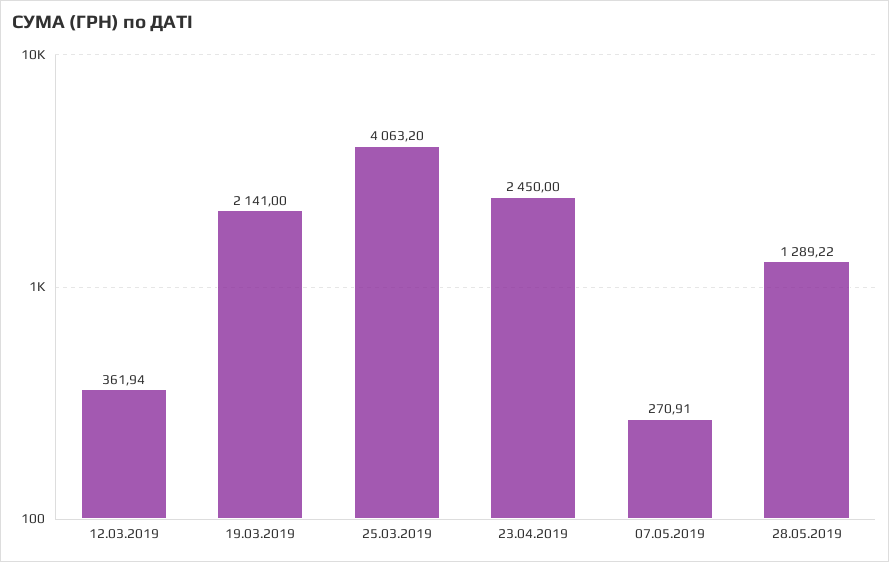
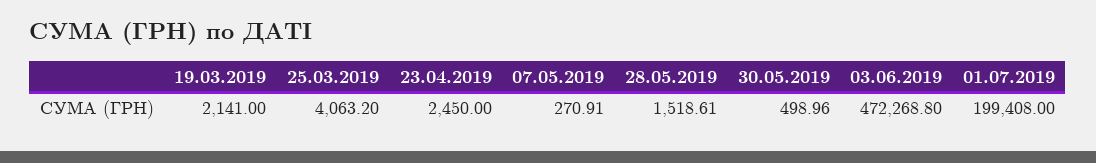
12.03.2019: 361.94 -> none
28.05.2019: 1289.22 -> 1518.61
30.05.2019: none -> 498.96
03.06.2019: none -> 472268.8
01.07.2019: none -> 199408

